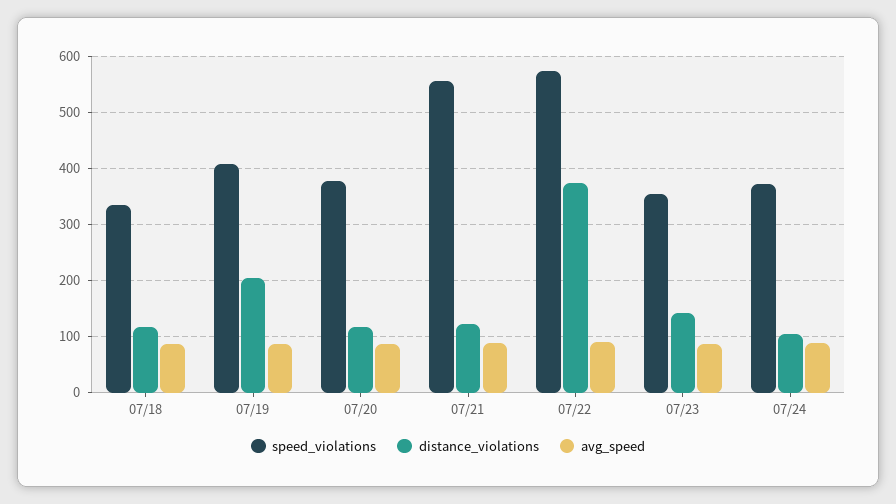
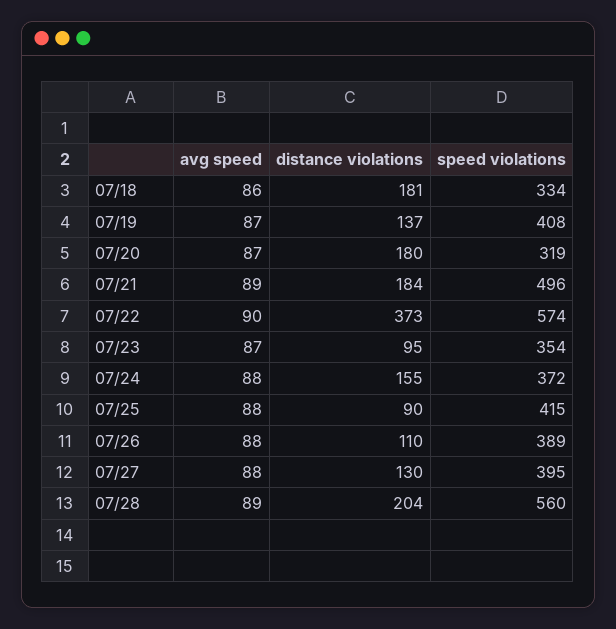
distance_violations, 07/18: 120 -> 181
distance_violations, 07/19: 200 -> 137
speed_violations, 07/20: 380 -> 319
distance_violations, 07/20: 120 -> 180
speed_violations, 07/21: 560 -> 496
distance_violations, 07/21: 120 -> 184
distance_violations, 07/23: 140 -> 95
distance_violations, 07/24: 100 -> 155
avg_speed, 07/25: none -> 88
distance_violations, 07/25: none -> 90
speed_violations, 07/25: none -> 415
avg_speed, 07/26: none -> 88
distance_violations, 07/26: none -> 110
speed_violations, 07/26: none -> 389
avg_speed, 07/27: none -> 88
distance_violations, 07/27: none -> 130
speed_violations, 07/27: none -> 395
avg_speed, 07/28: none -> 89
distance_violations, 07/28: none -> 204
speed_violations, 07/28: none -> 560

